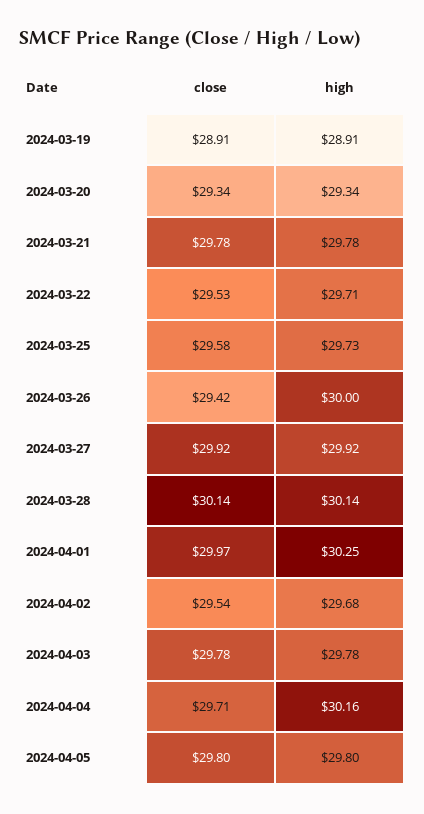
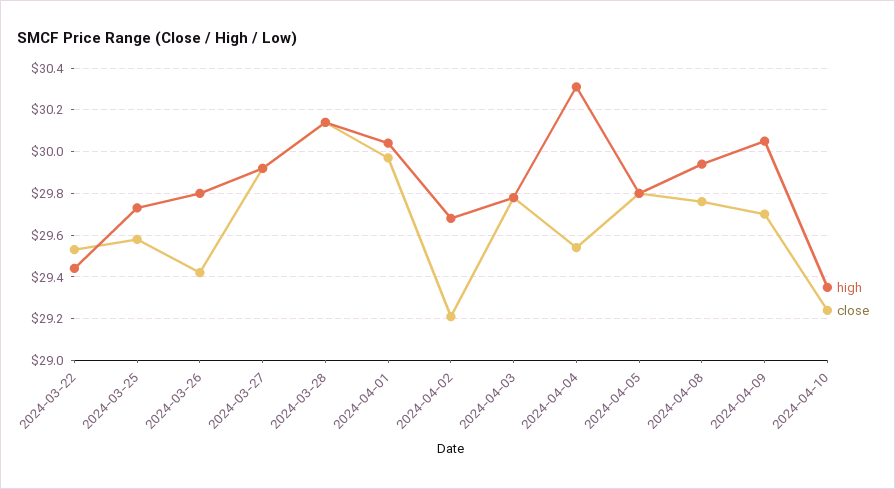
close, 2024-03-19: 28.91 -> none
high, 2024-03-19: 28.91 -> none
close, 2024-03-20: 29.34 -> none
high, 2024-03-20: 29.34 -> none
close, 2024-03-21: 29.78 -> none
high, 2024-03-21: 29.78 -> none
high, 2024-03-22: 29.71 -> 29.45
high, 2024-03-26: 30 -> 29.8
high, 2024-04-01: 30.25 -> 30.05
close, 2024-04-02: 29.54 -> 29.2
close, 2024-04-04: 29.71 -> 29.55
high, 2024-04-04: 30.16 -> 30.3
high, 2024-04-08: none -> 29.95
close, 2024-04-08: none -> 29.75
high, 2024-04-09: none -> 30.05
close, 2024-04-09: none -> 29.7
high, 2024-04-10: none -> 29.35
close, 2024-04-10: none -> 29.25

